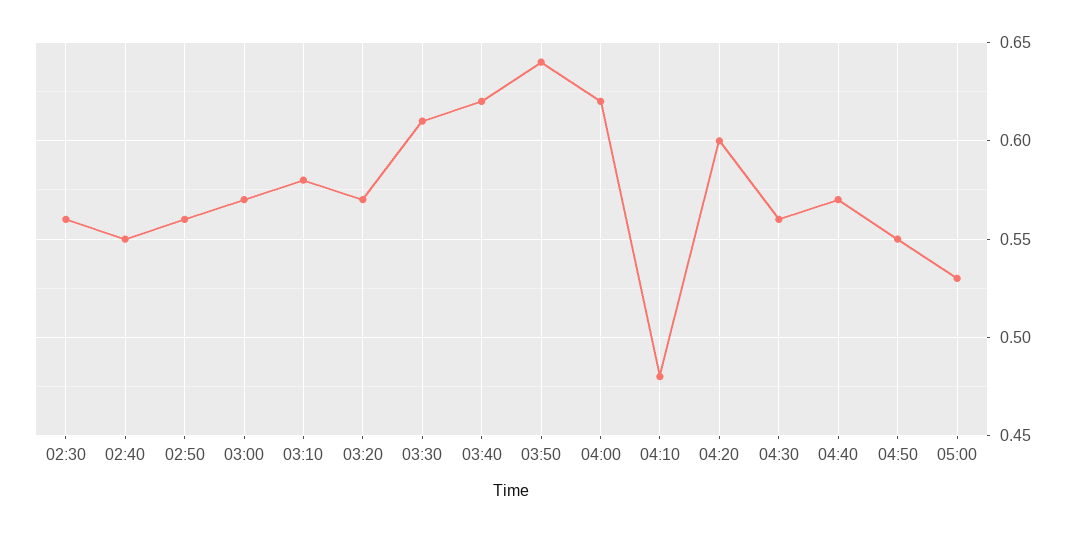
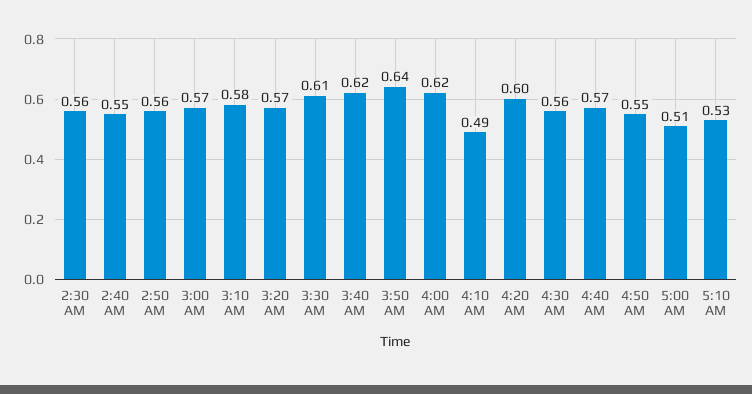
04:10: 0.48 -> 0.49
05:00: 0.53 -> 0.51
5:10 AM: none -> 0.53

